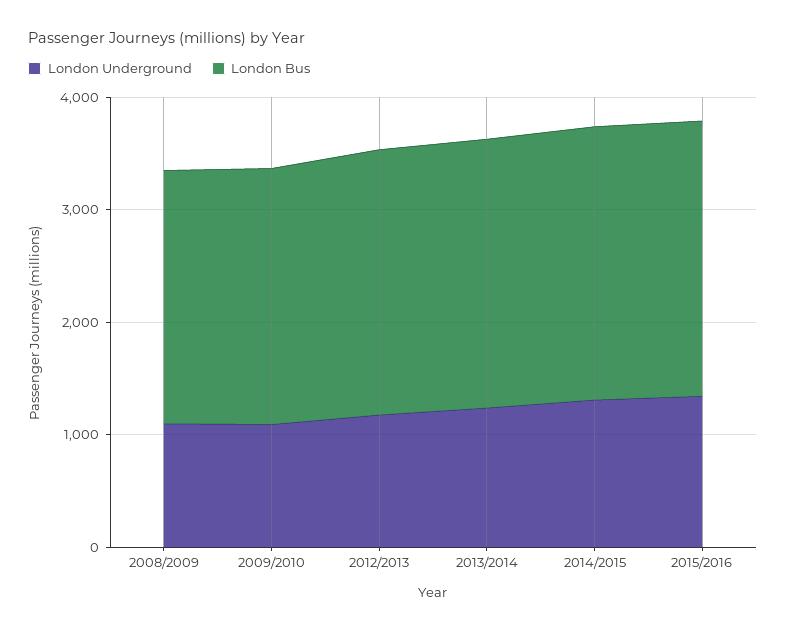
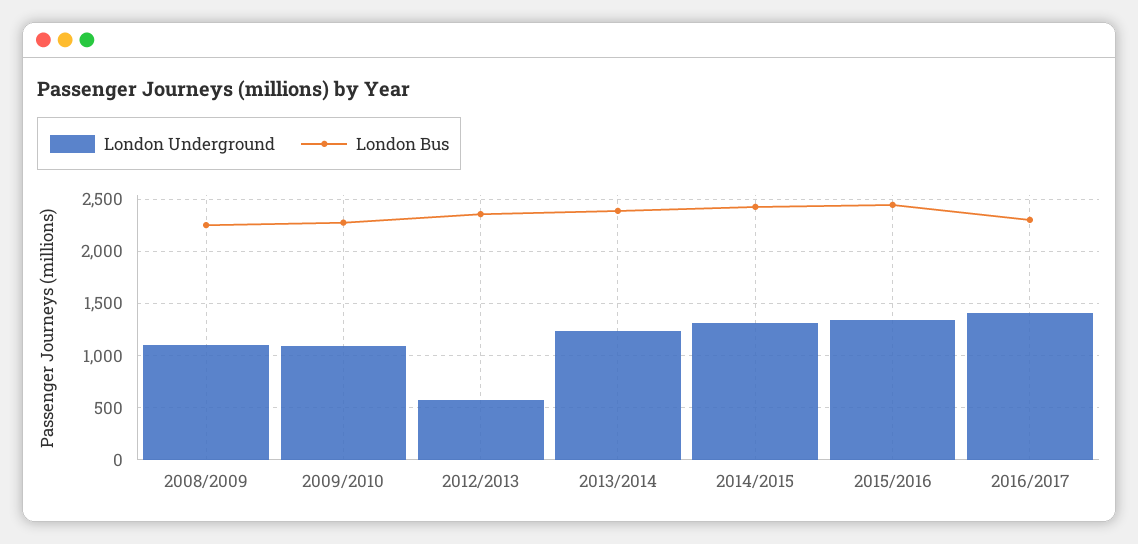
London Underground, 2012/2013: 1200 -> 600
London Underground, 2016/2017: none -> 1400
London Bus, 2016/2017: none -> 2300

